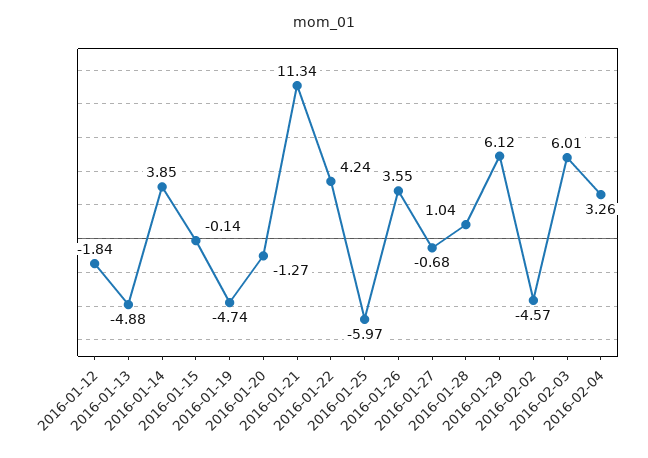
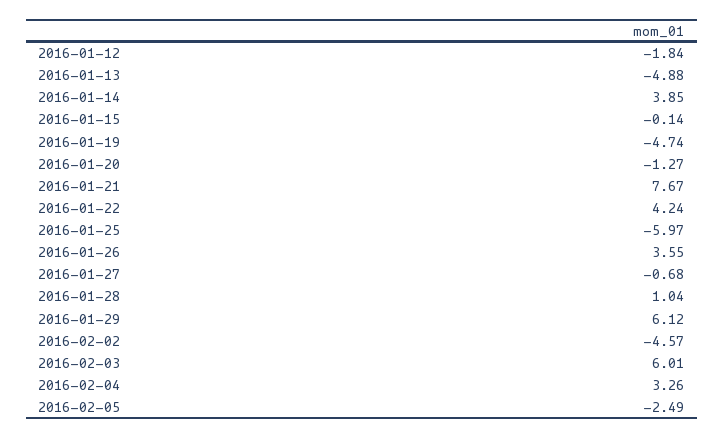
2016-01-21: 11.34 -> 7.67
2016-02-05: none -> -2.49

